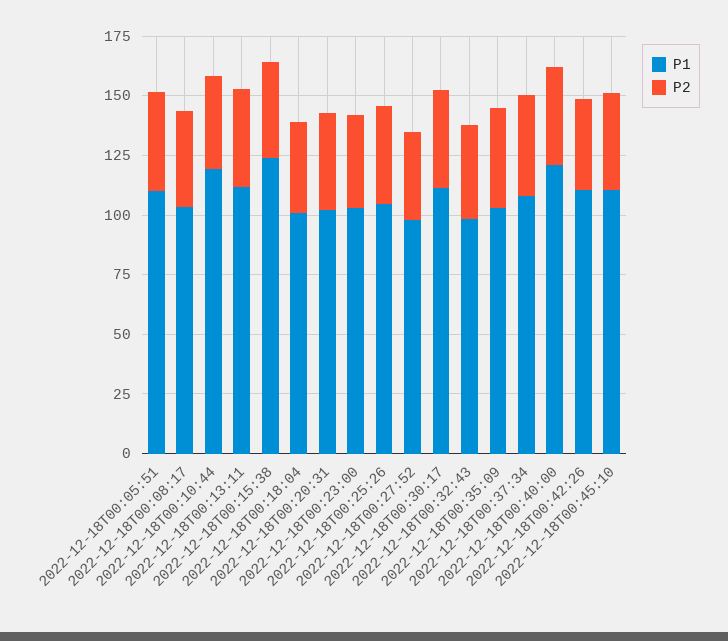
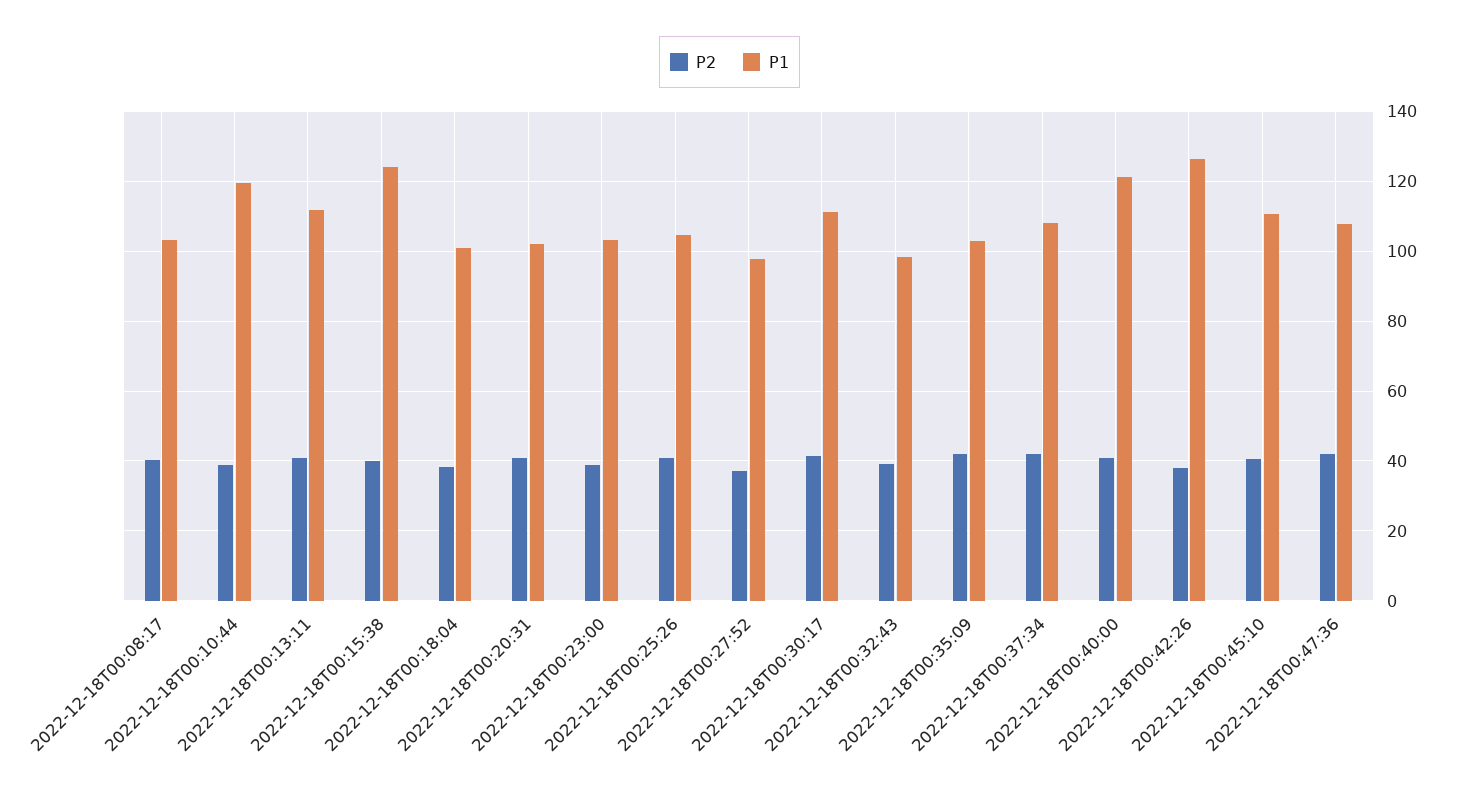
P1, 2022-12-18T00:05:51: 110 -> none
P2, 2022-12-18T00:05:51: 40 -> none
P1, 2022-12-18T00:42:26: 110 -> 126
P2, 2022-12-18T00:47:36: none -> 42
P1, 2022-12-18T00:47:36: none -> 108

